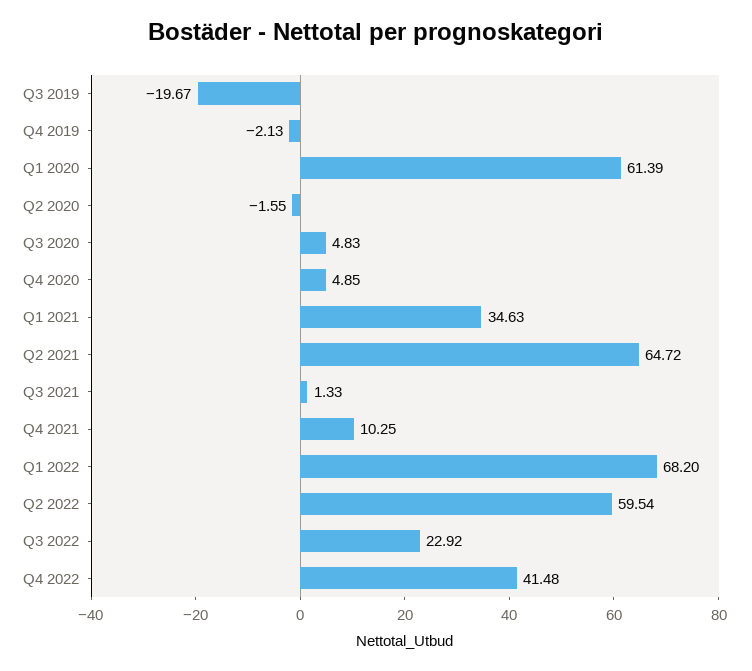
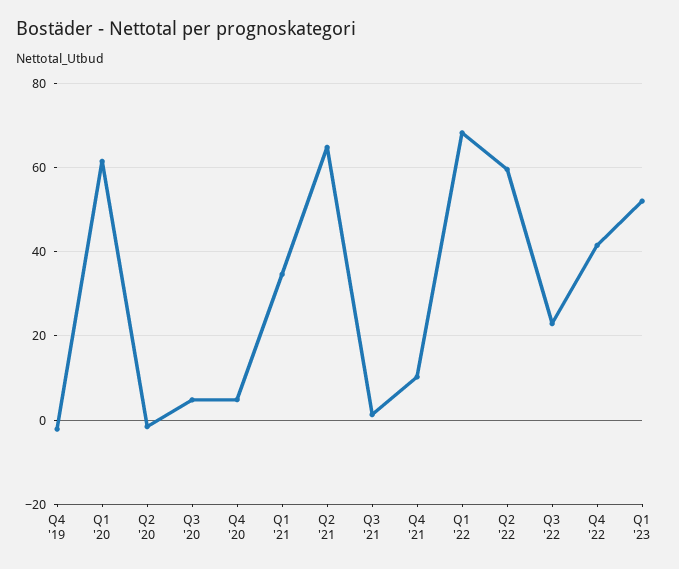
Q3 2019: -19.67 -> none
Q1 '23: none -> 52

